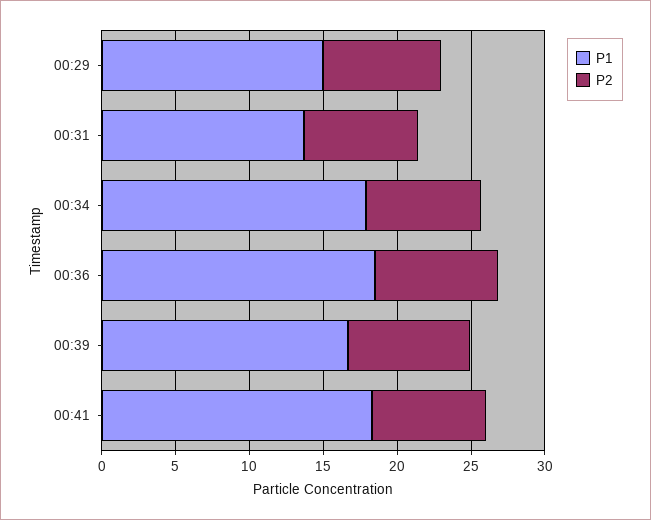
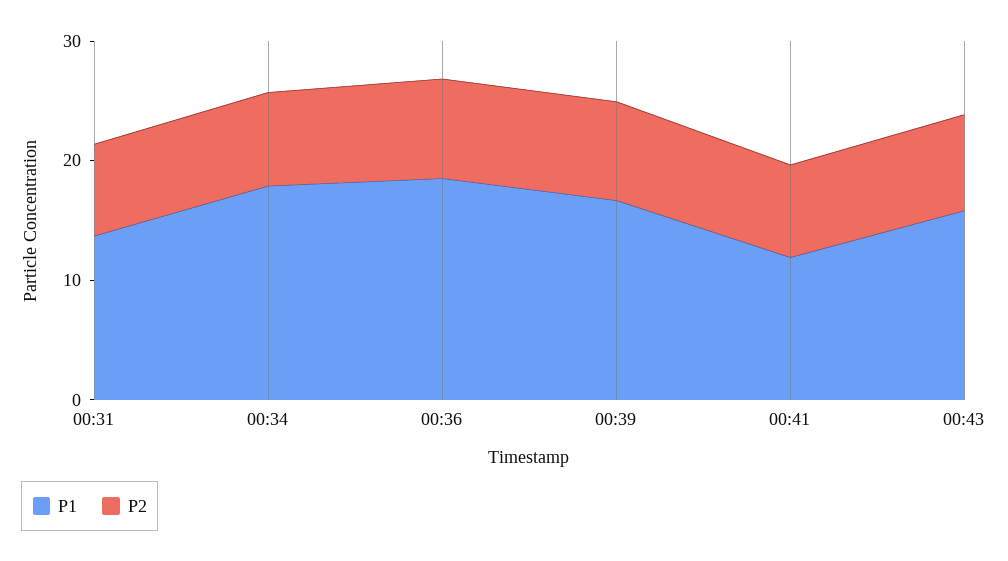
P1, 00:29: 15 -> none
P2, 00:29: 8 -> none
P1, 00:41: 18 -> 12
P1, 00:43: none -> 16
P2, 00:43: none -> 8

